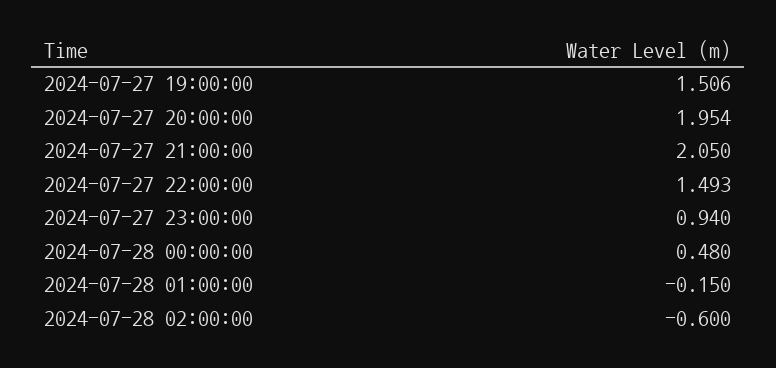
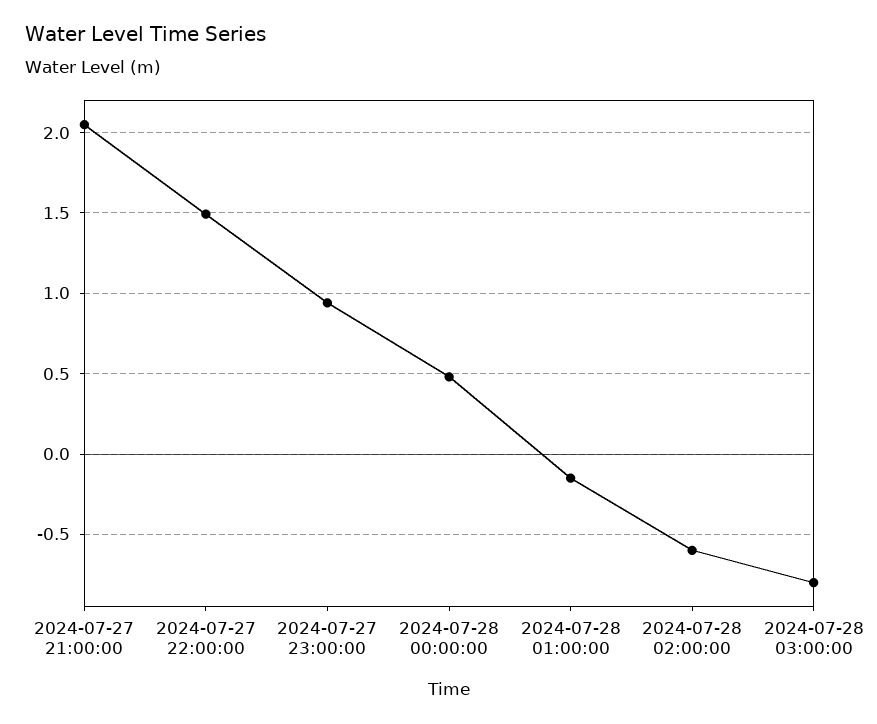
2024-07-27 19:00:00: 1.506 -> none
2024-07-27 20:00:00: 1.954 -> none
2024-07-28 03:00:00: none -> -0.8

